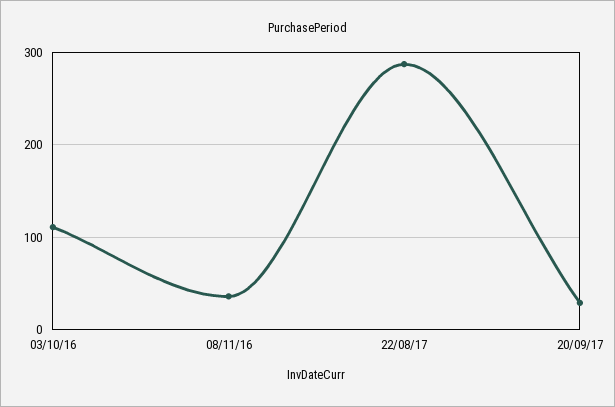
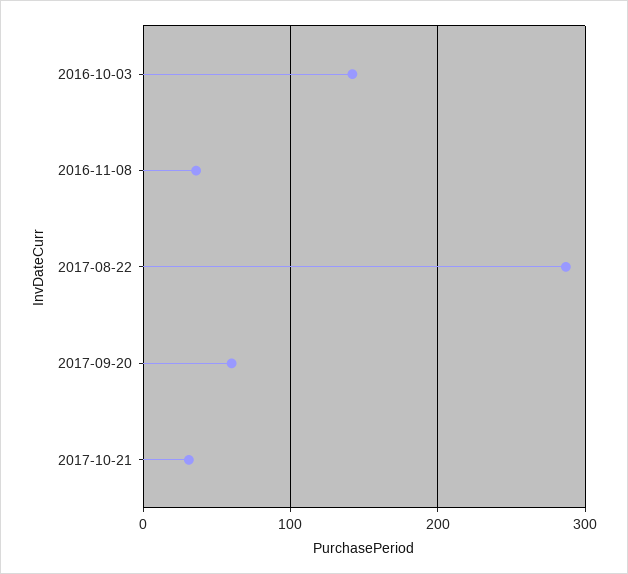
03/10/16: 110 -> 140
20/09/17: 30 -> 60
2017-10-21: none -> 30

